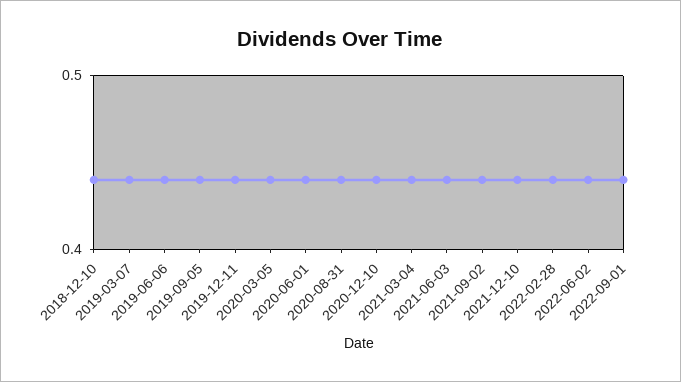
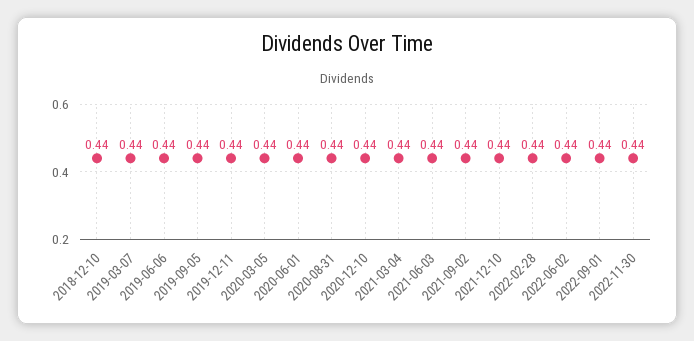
2022-11-30: none -> 0.44

